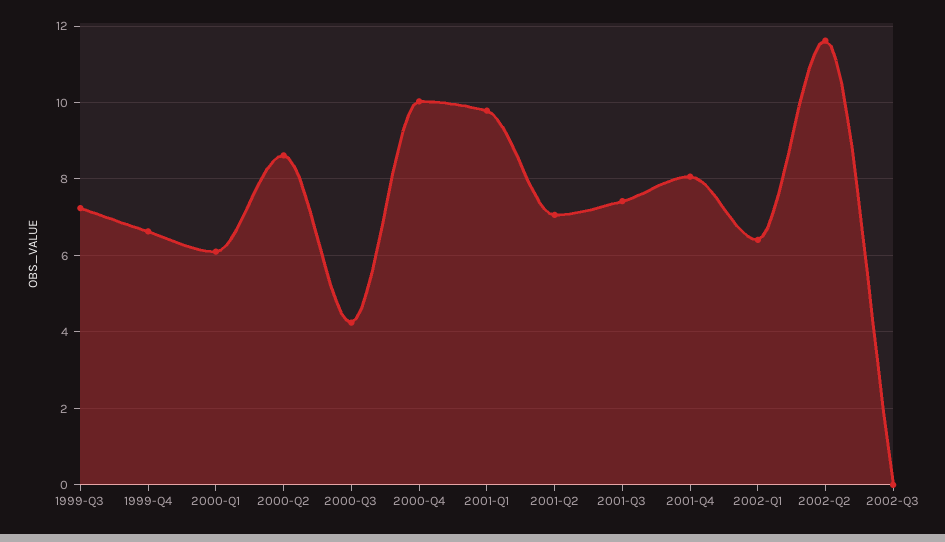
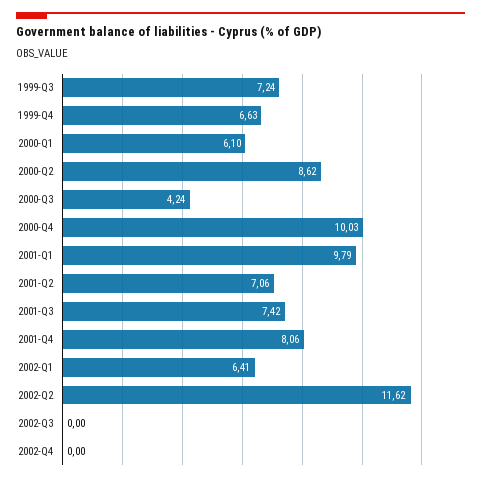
2002-Q4: none -> 0

